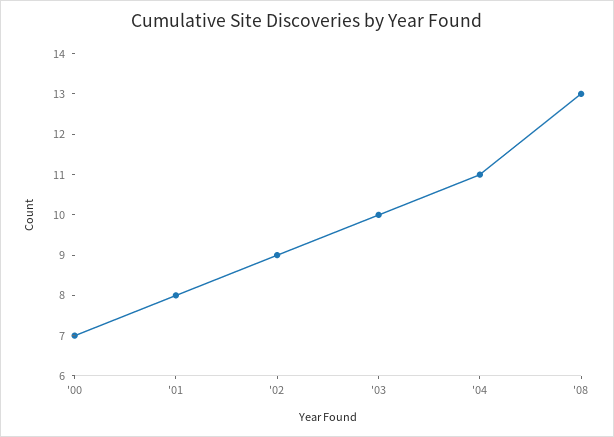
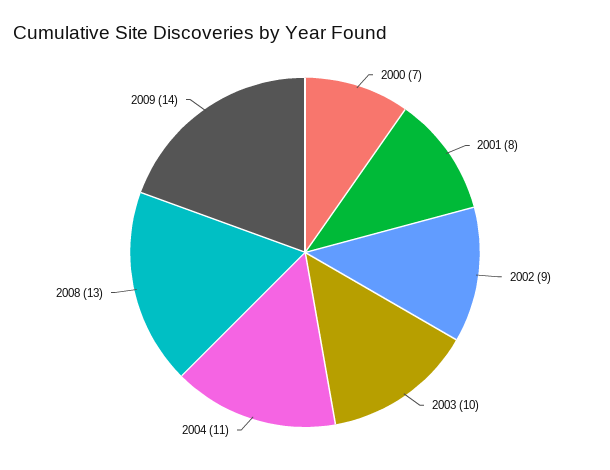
2009: none -> 14

